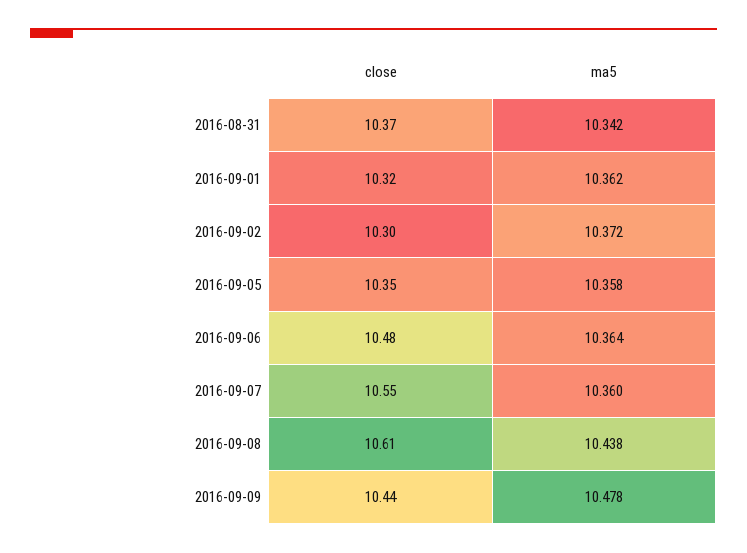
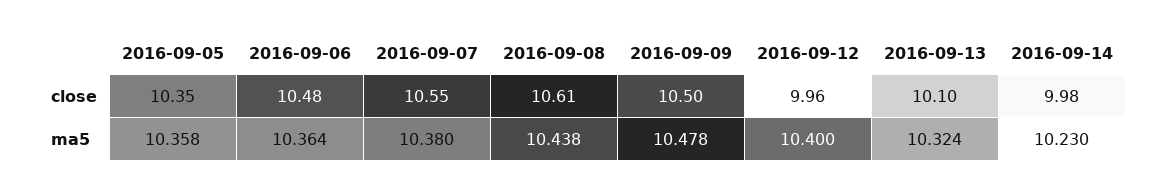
close, 2016-08-31: 10.37 -> none
ma5, 2016-08-31: 10.342 -> none
close, 2016-09-01: 10.32 -> none
ma5, 2016-09-01: 10.362 -> none
close, 2016-09-02: 10.3 -> none
ma5, 2016-09-02: 10.372 -> none
ma5, 2016-09-07: 10.36 -> 10.38
close, 2016-09-09: 10.44 -> 10.5
close, 2016-09-12: none -> 9.96
close, 2016-09-13: none -> 10.1
close, 2016-09-14: none -> 9.98
ma5, 2016-09-12: none -> 10.4
ma5, 2016-09-13: none -> 10.324
ma5, 2016-09-14: none -> 10.23

